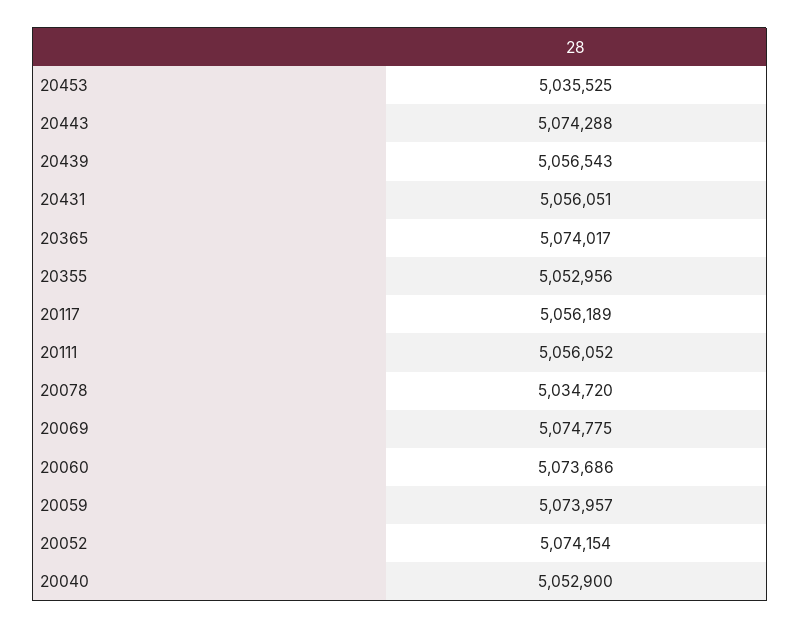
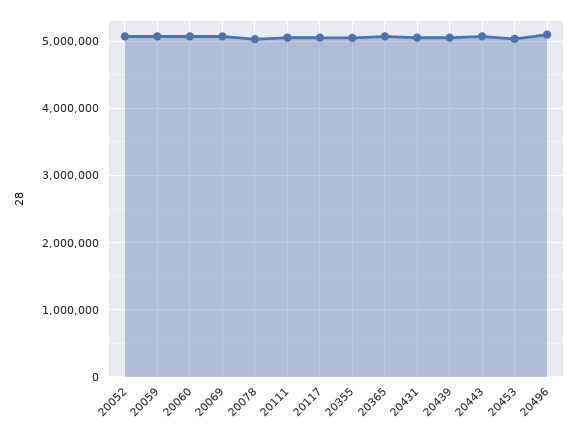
20040: 5052900 -> none
20496: none -> 5100000

